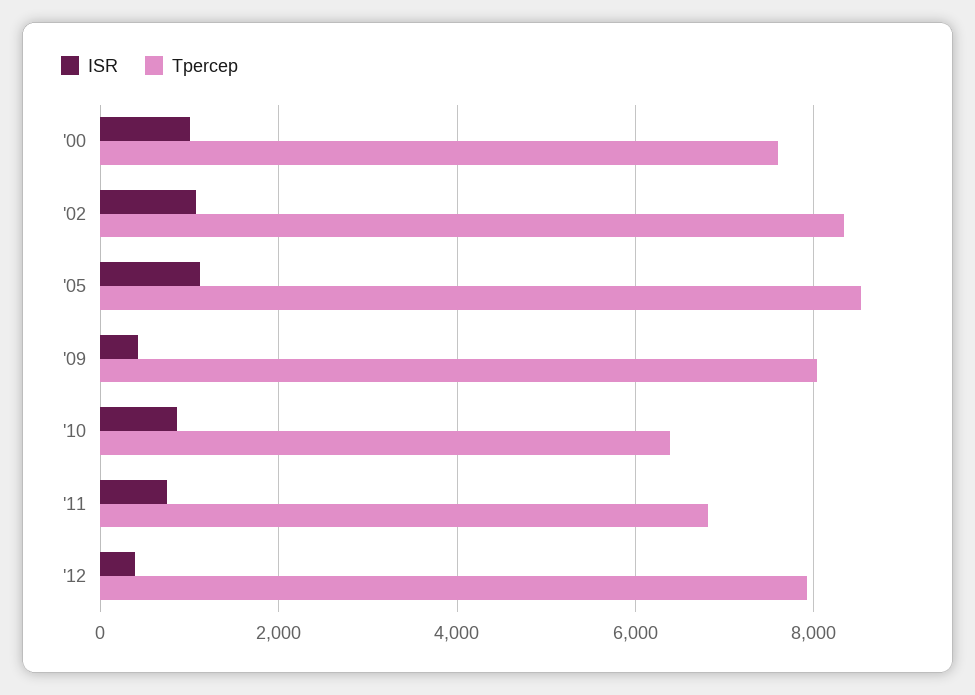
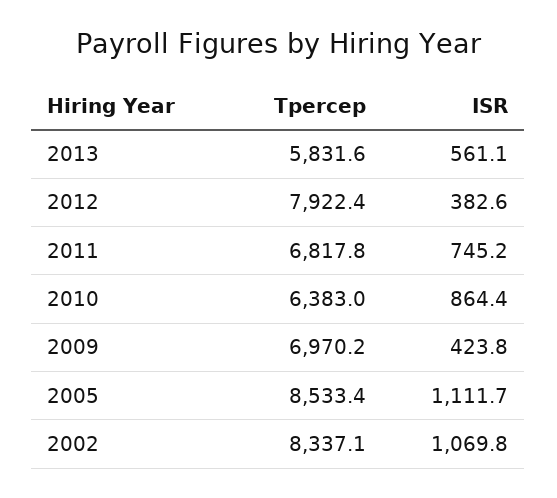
ISR, '00: 1000 -> none
Tpercep, '00: 7600 -> none
Tpercep, '09: 8000 -> 6970.2
Tpercep, 2013: none -> 5831.6
ISR, 2013: none -> 561.1

